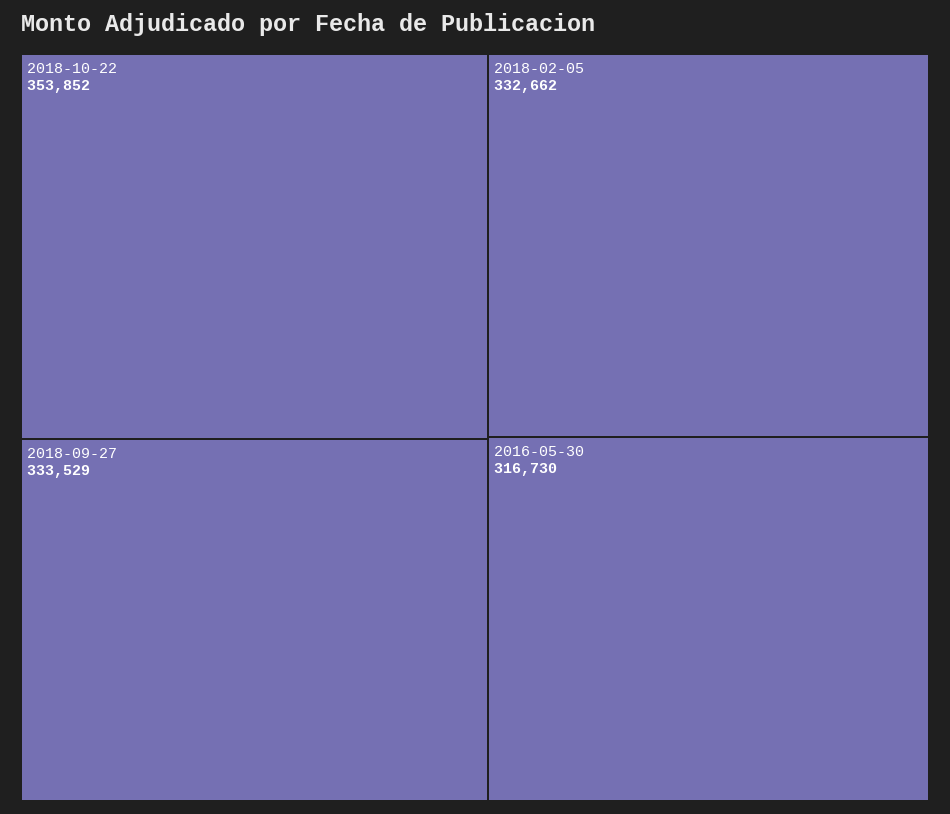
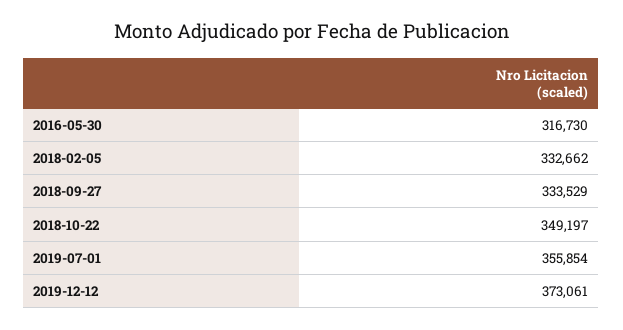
2018-10-22: 353852 -> 349197
2019-07-01: none -> 355854
2019-12-12: none -> 373061

